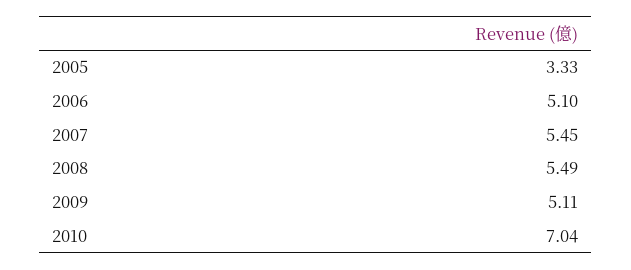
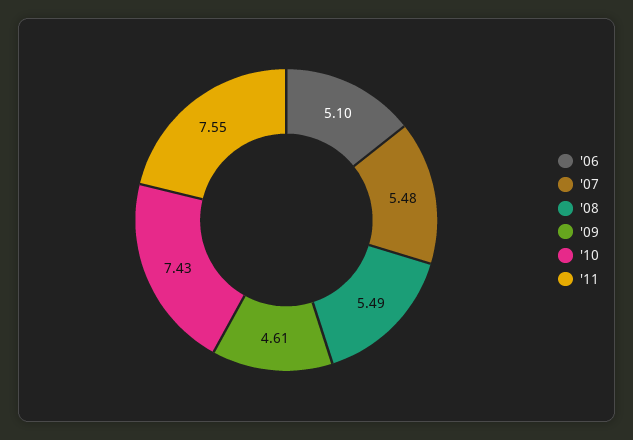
2005: 3.33 -> none
2007: 5.45 -> 5.48
2009: 5.11 -> 4.61
2010: 7.04 -> 7.43
'11: none -> 7.55

